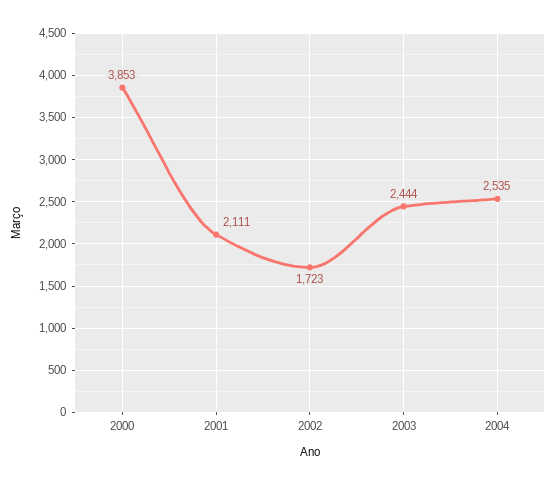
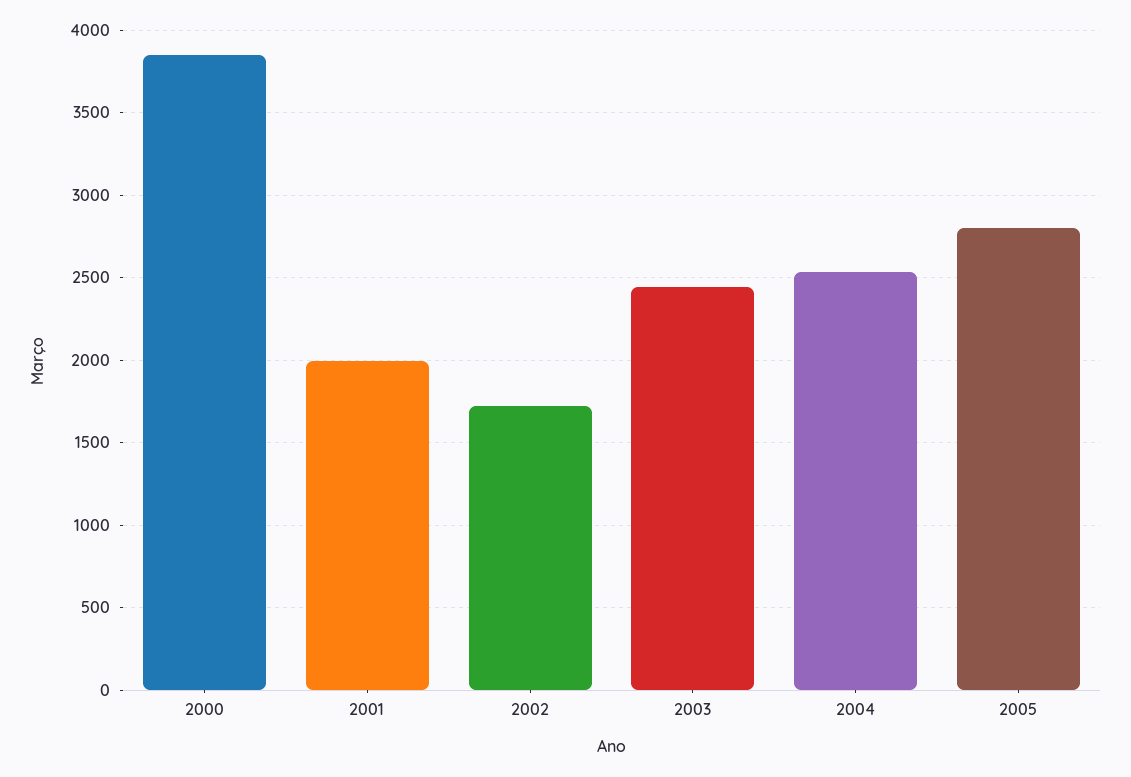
2001: 2111 -> 2000
2005: none -> 2800

